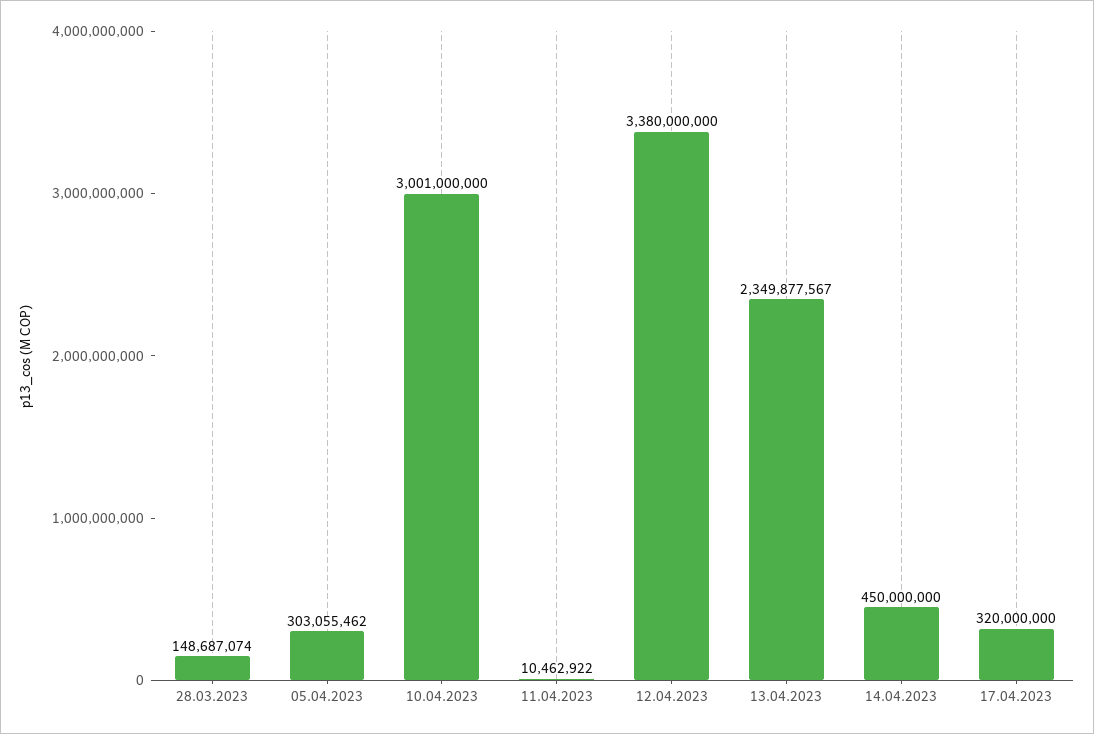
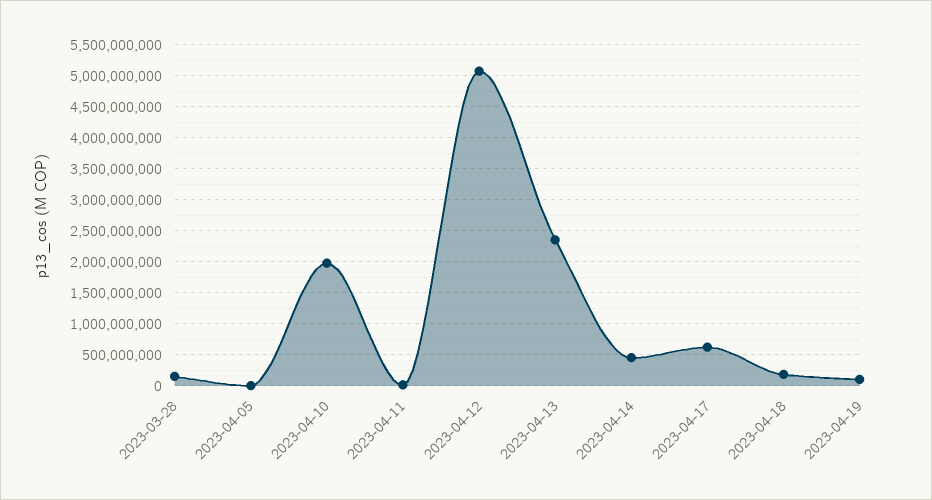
05.04.2023: 303055462 -> 0
10.04.2023: 3001000000 -> 2000000000
12.04.2023: 3380000000 -> 5100000000
17.04.2023: 320000000 -> 600000000
2023-04-18: none -> 200000000
2023-04-19: none -> 100000000

